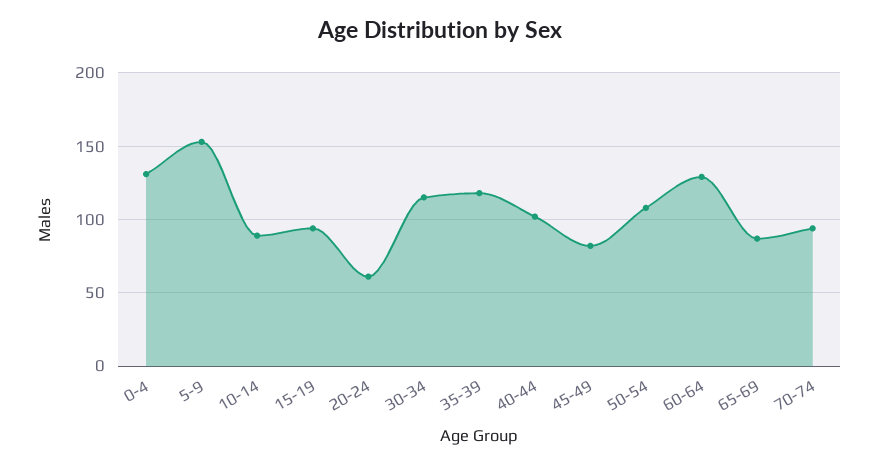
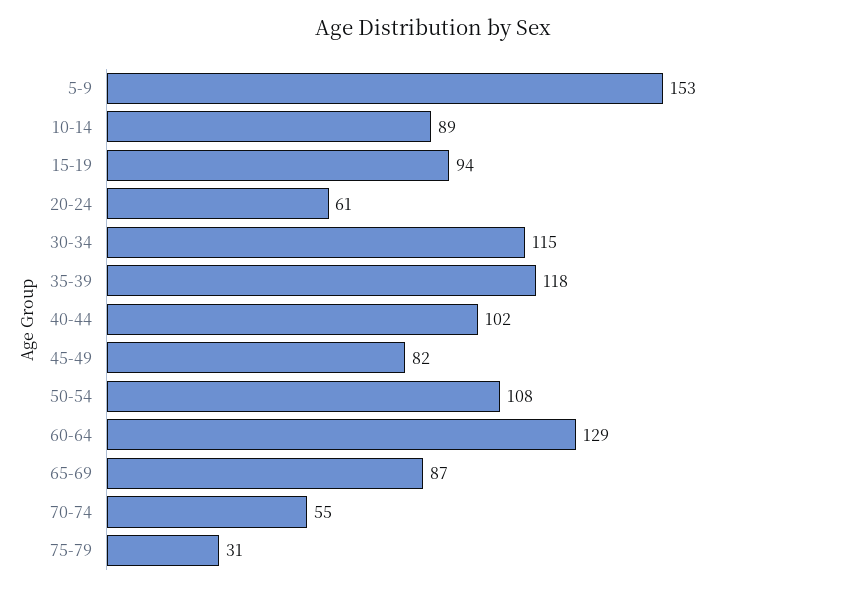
0-4: 130 -> none
70-74: 95 -> 55
75-79: none -> 31

